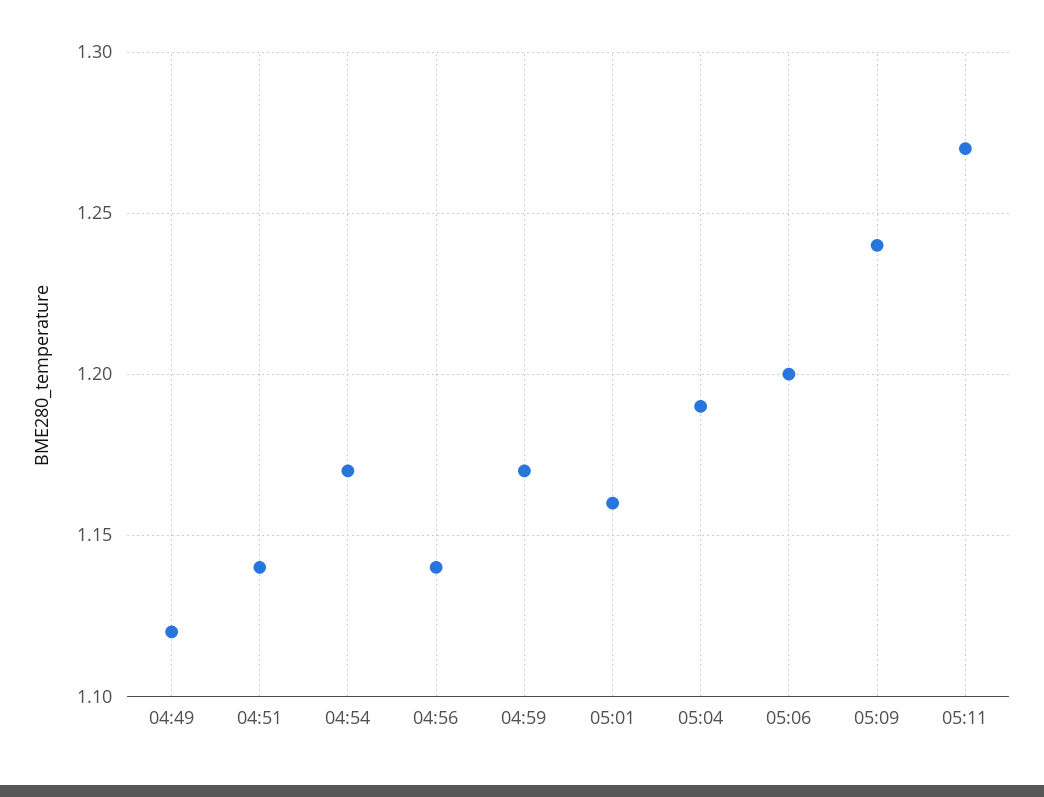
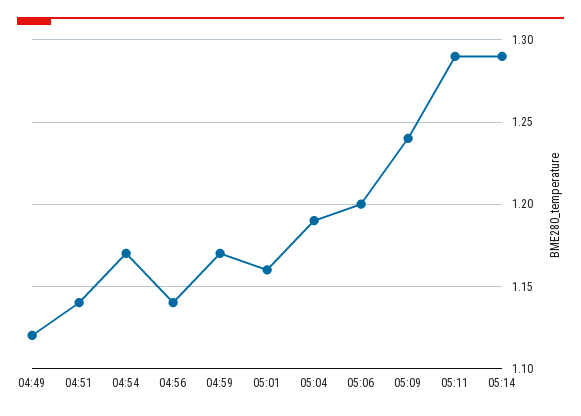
05:11: 1.27 -> 1.29
05:14: none -> 1.29

